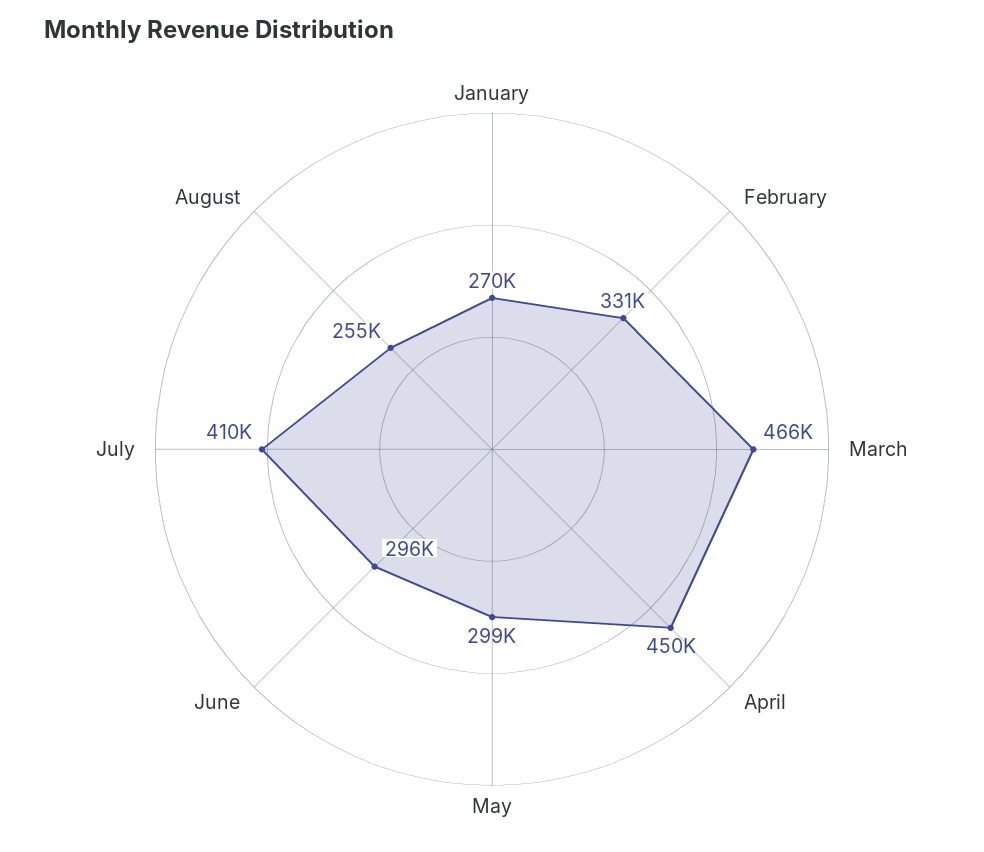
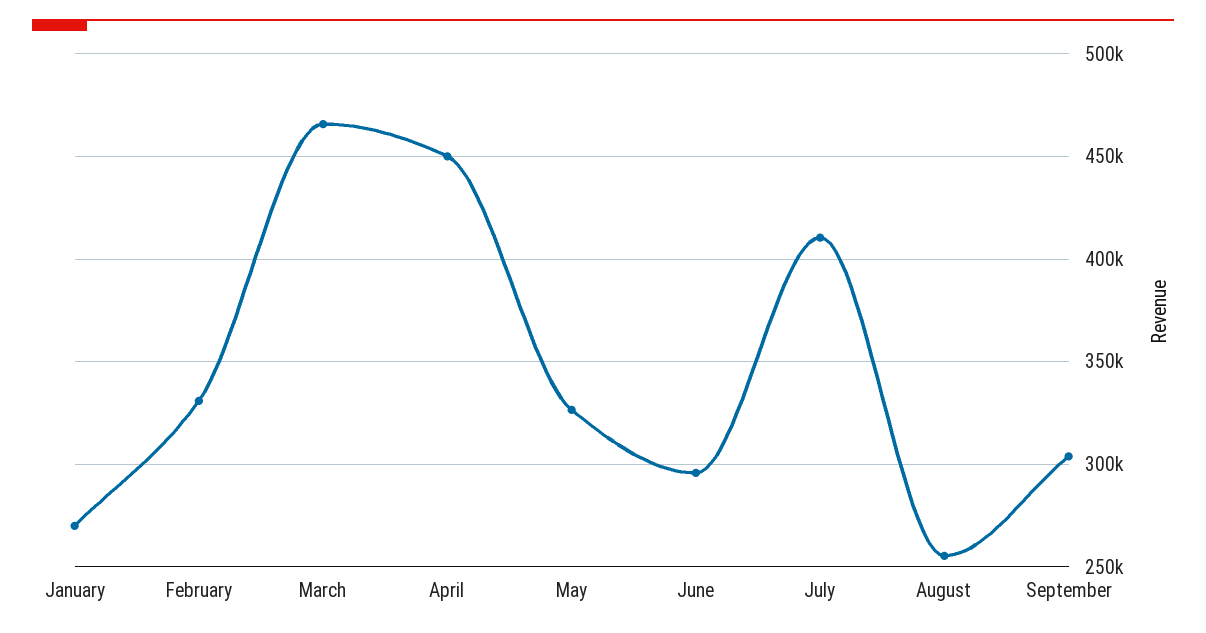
May: 299000 -> 325000
September: none -> 305000

